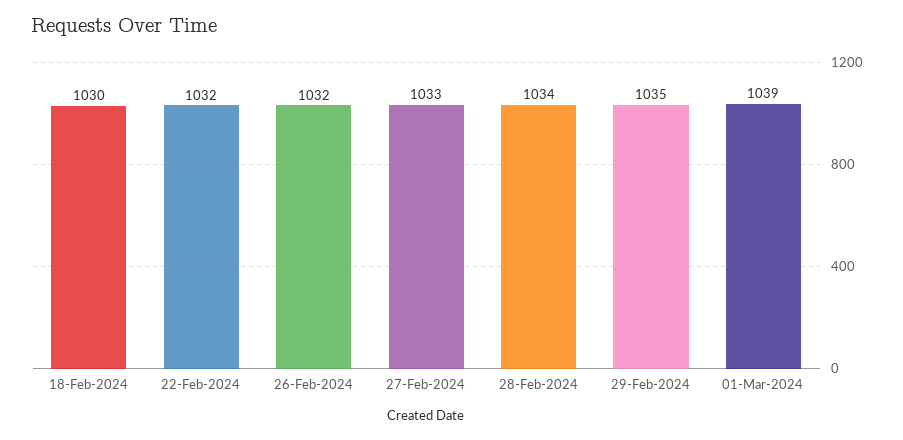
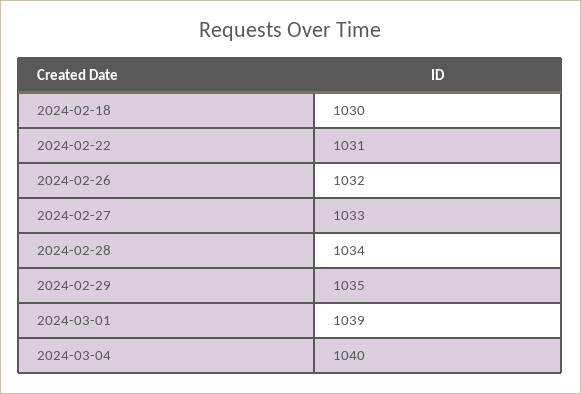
22-Feb-2024: 1032 -> 1031
2024-03-04: none -> 1040

